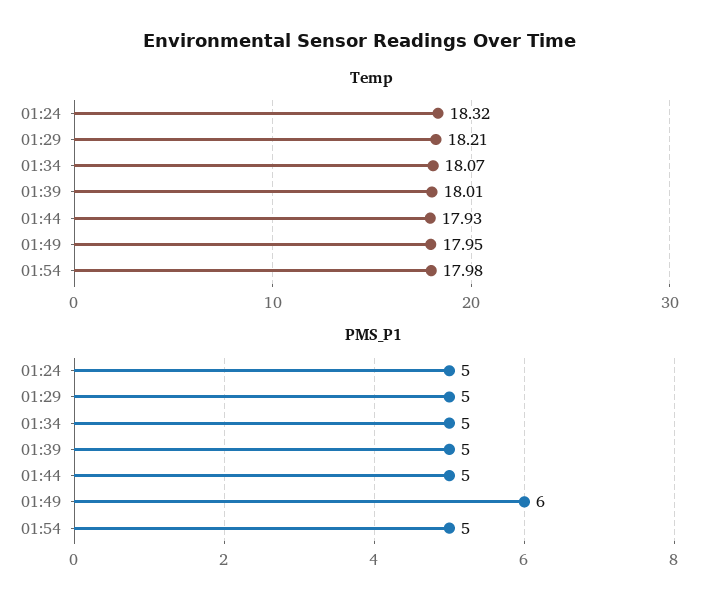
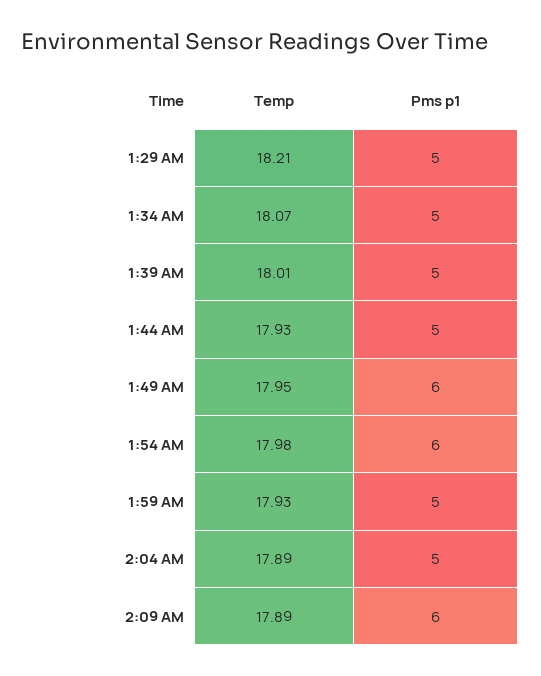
Temp, 01:24: 18.32 -> none
PMS_P1, 01:24: 5 -> none
PMS_P1, 01:54: 5 -> 6
Temp, 1:59 AM: none -> 17.93
PMS_P1, 1:59 AM: none -> 5
Temp, 2:04 AM: none -> 17.89
PMS_P1, 2:04 AM: none -> 5
Temp, 2:09 AM: none -> 17.89
PMS_P1, 2:09 AM: none -> 6

